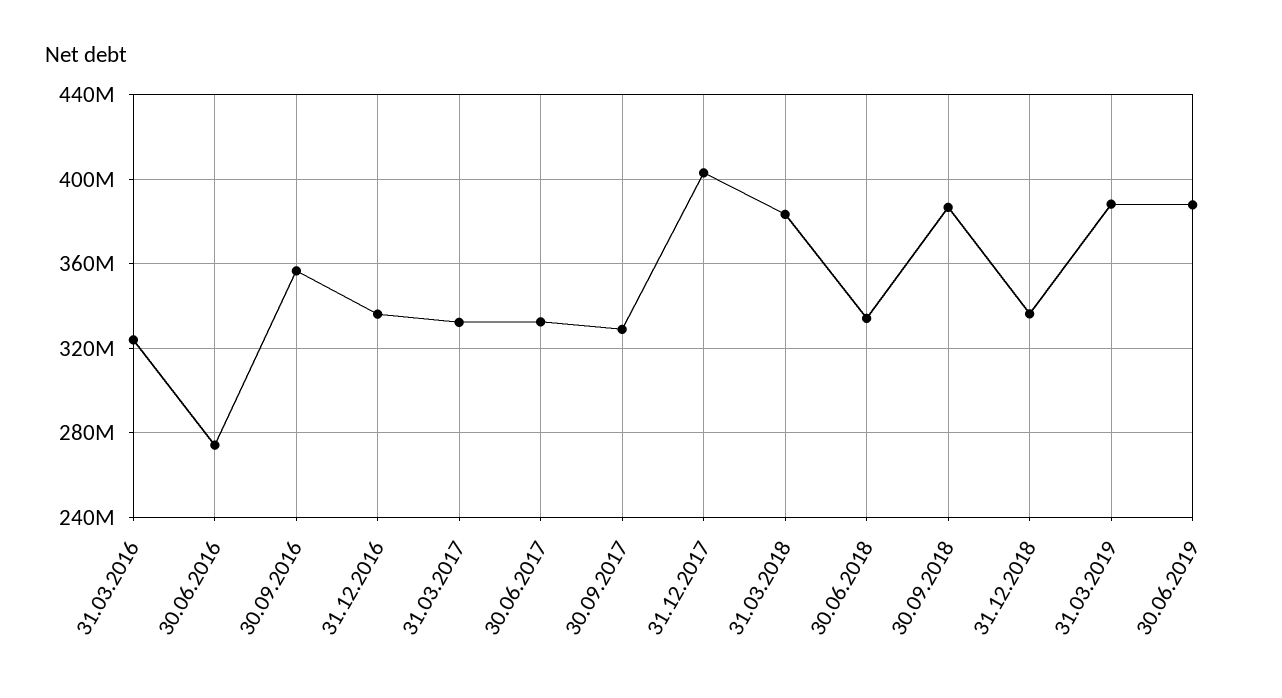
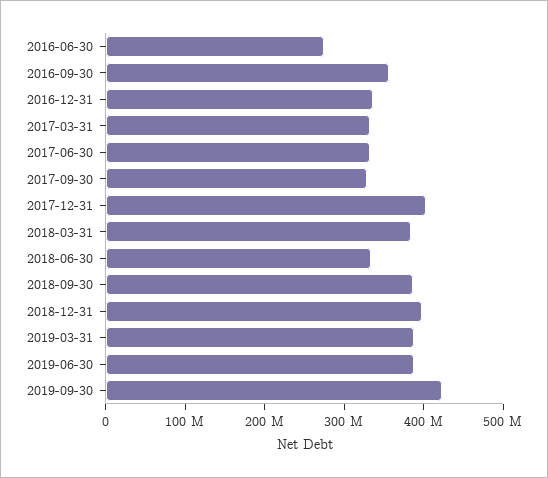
31.03.2016: 325000000 -> none
31.12.2018: 335000000 -> 400000000
2019-09-30: none -> 420000000

